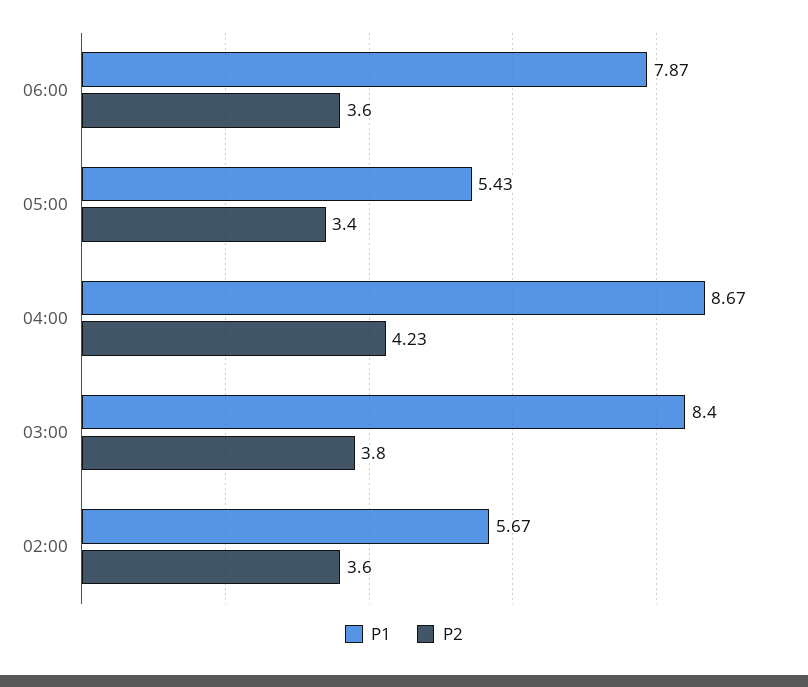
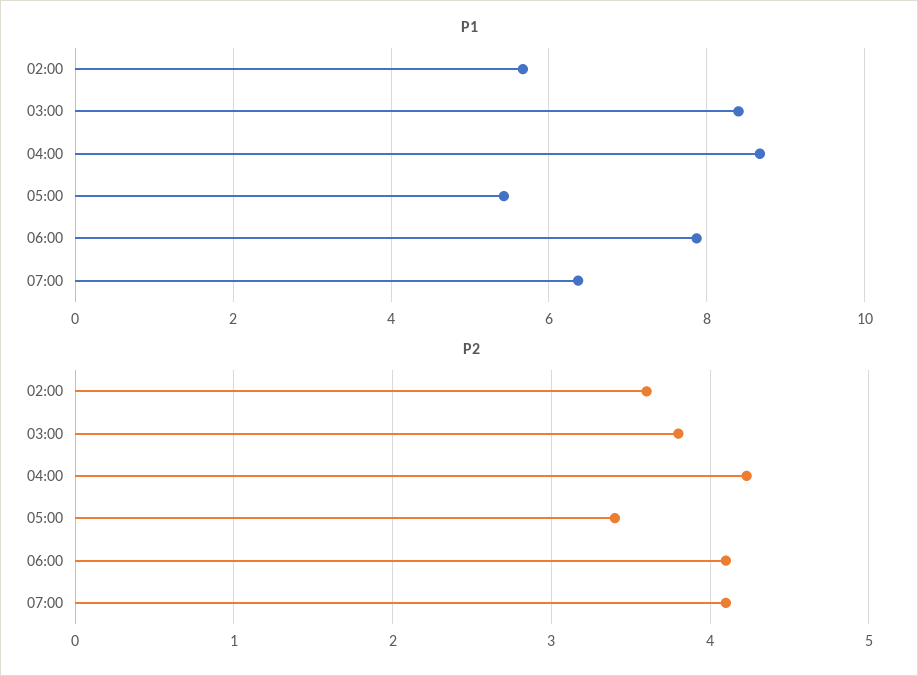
P2, 06:00: 3.6 -> 4.1
P1, 07:00: none -> 6.4
P2, 07:00: none -> 4.1

